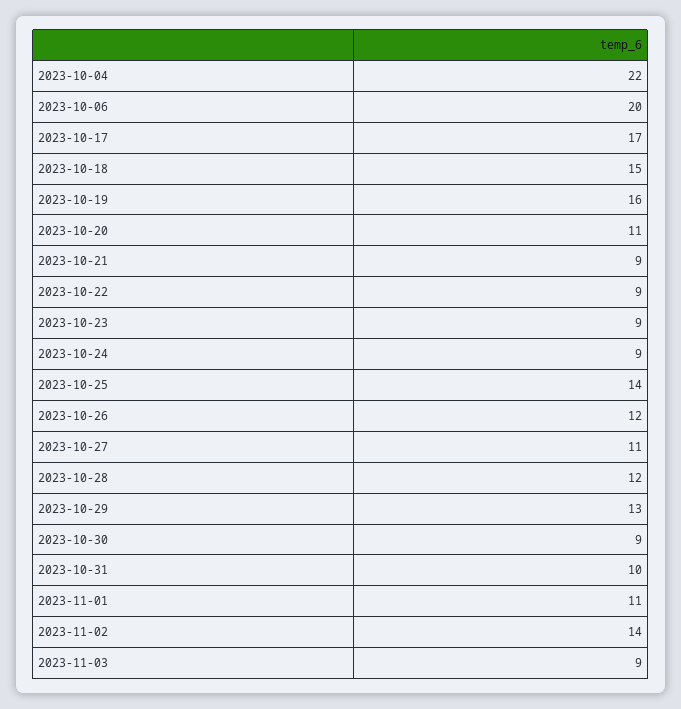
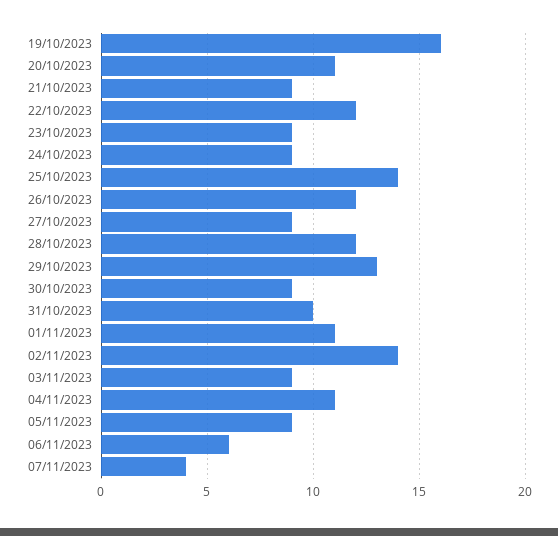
2023-10-04: 22 -> none
2023-10-06: 20 -> none
2023-10-17: 17 -> none
2023-10-18: 15 -> none
2023-10-22: 9 -> 12
2023-10-27: 11 -> 9
04/11/2023: none -> 11
05/11/2023: none -> 9
06/11/2023: none -> 6
07/11/2023: none -> 4

